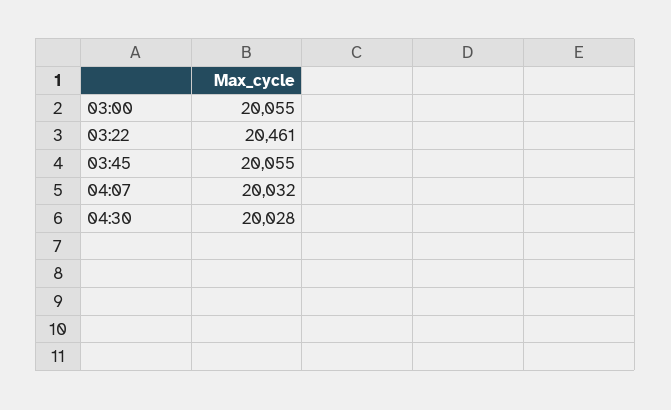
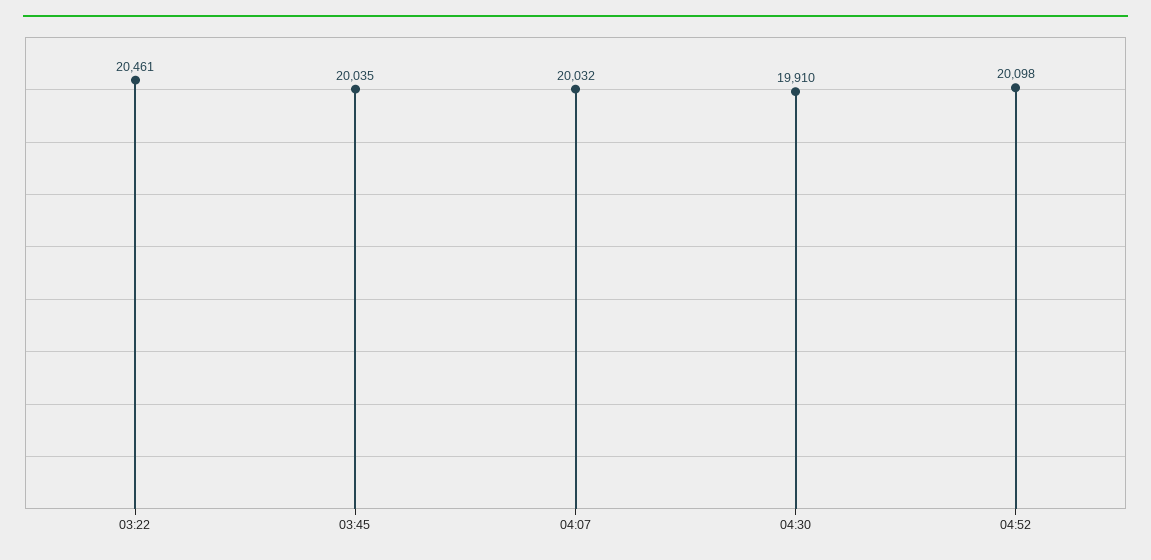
03:00: 20055 -> none
03:45: 20055 -> 20035
04:30: 20028 -> 19910
04:52: none -> 20098

